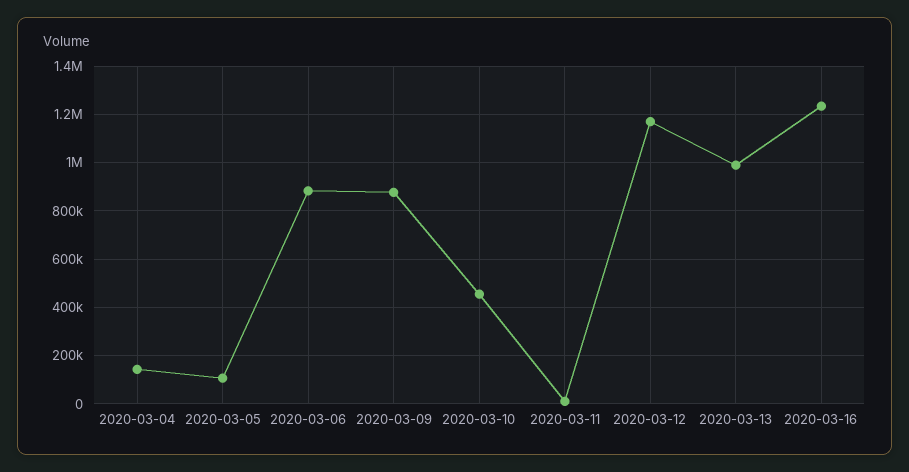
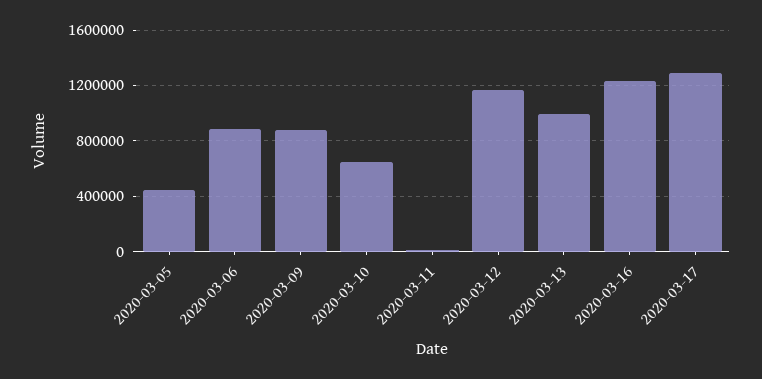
2020-03-04: 150000 -> none
2020-03-05: 100000 -> 450000
2020-03-10: 450000 -> 650000
2020-03-17: none -> 1300000

